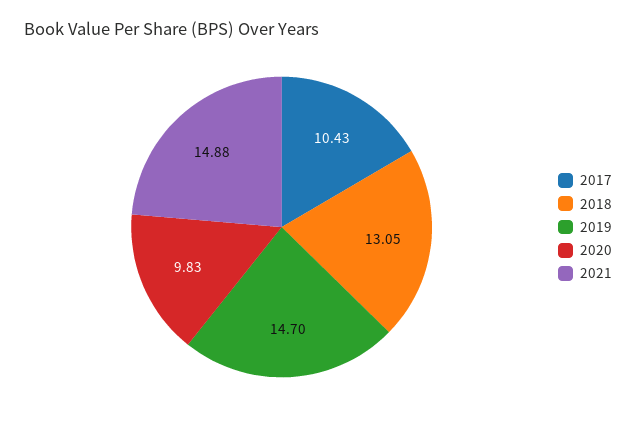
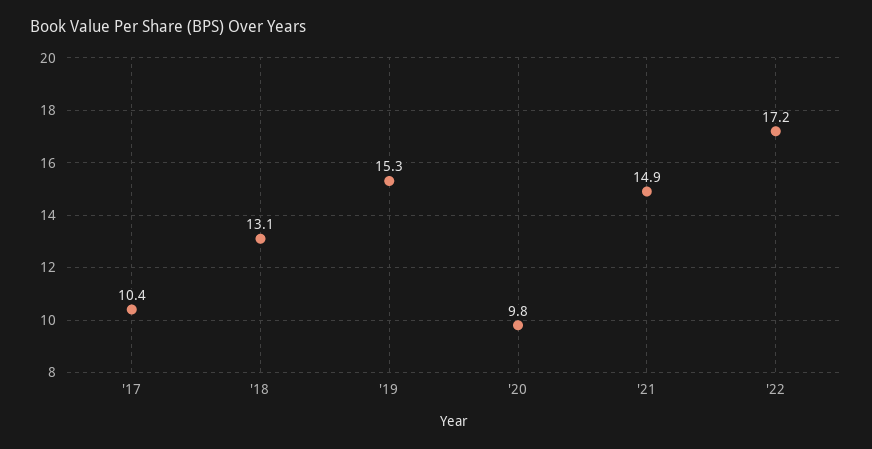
2019: 14.7 -> 15.3
'22: none -> 17.2

